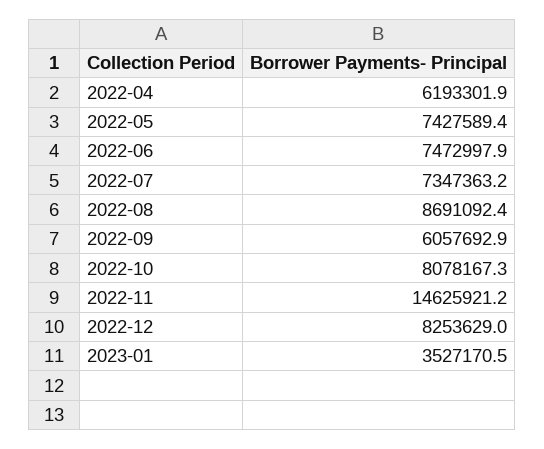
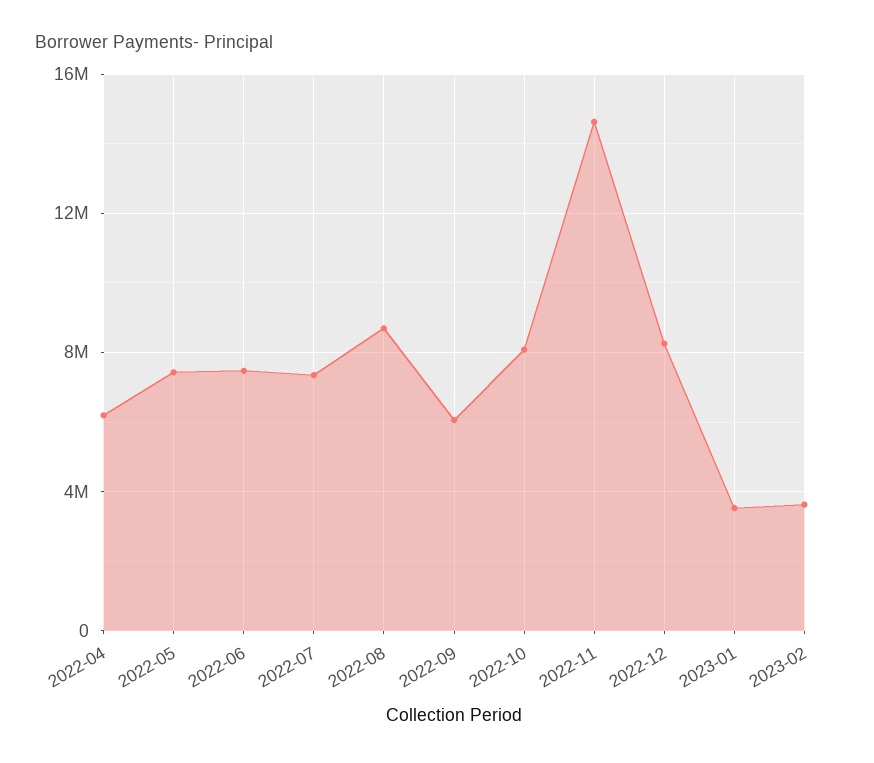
2023-02: none -> 3500000

